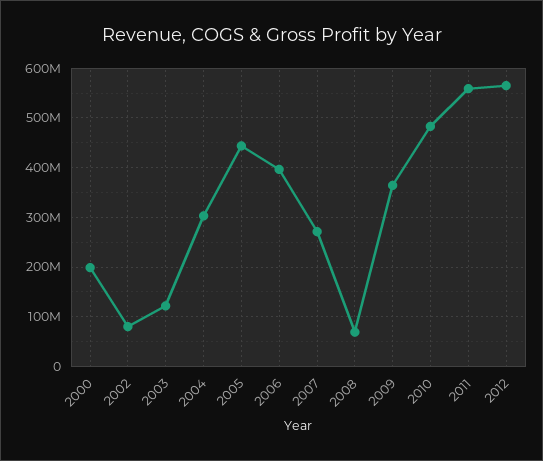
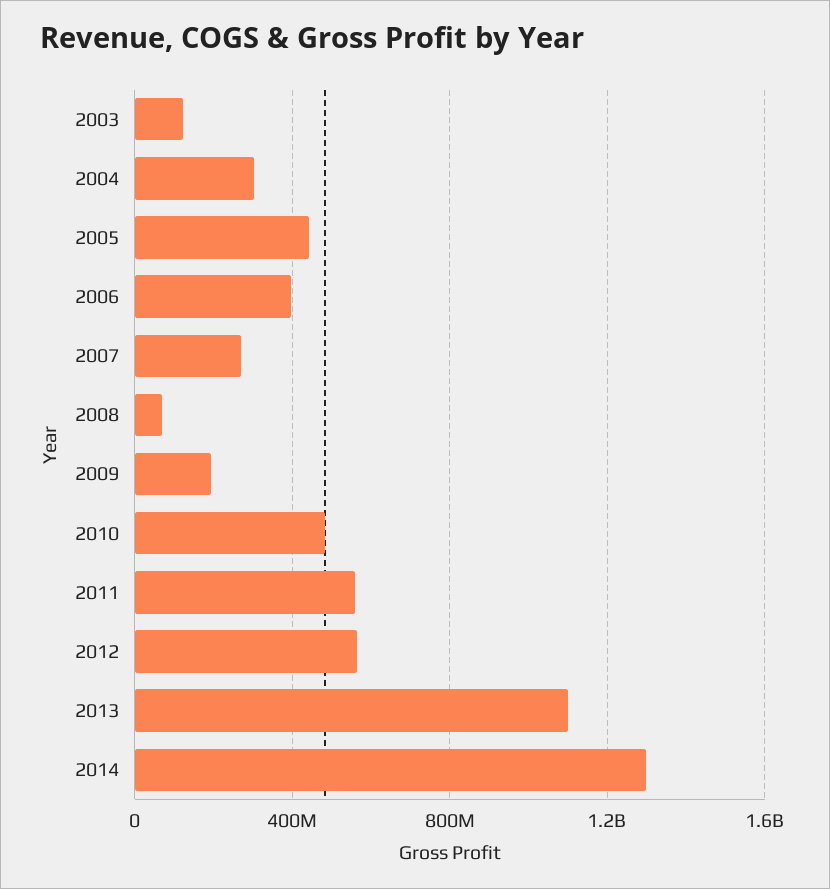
2000: 200000000 -> none
2002: 80000000 -> none
2009: 360000000 -> 200000000
2013: none -> 1100000000
2014: none -> 1300000000

